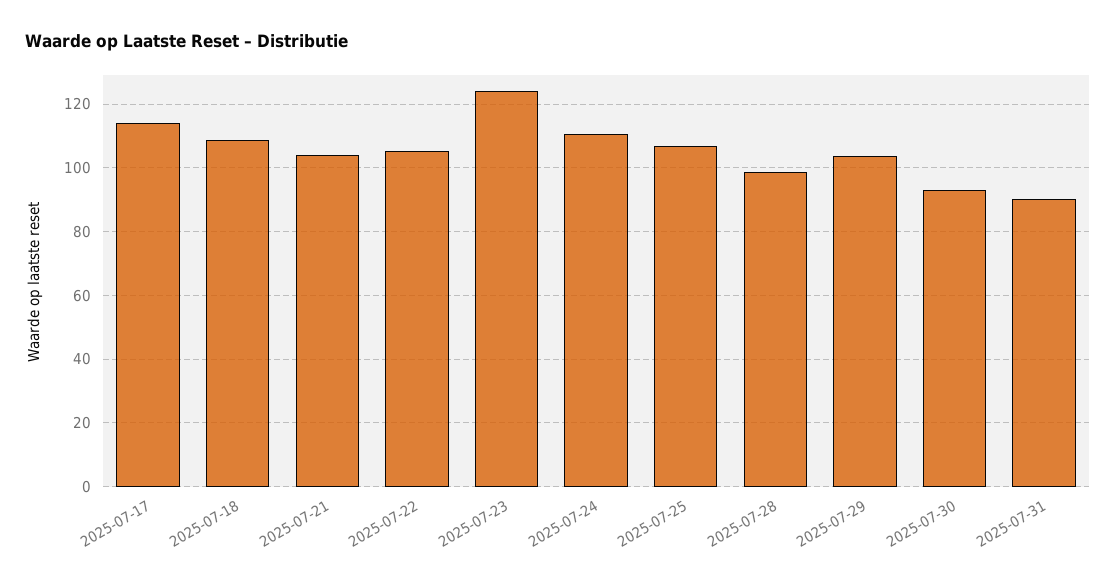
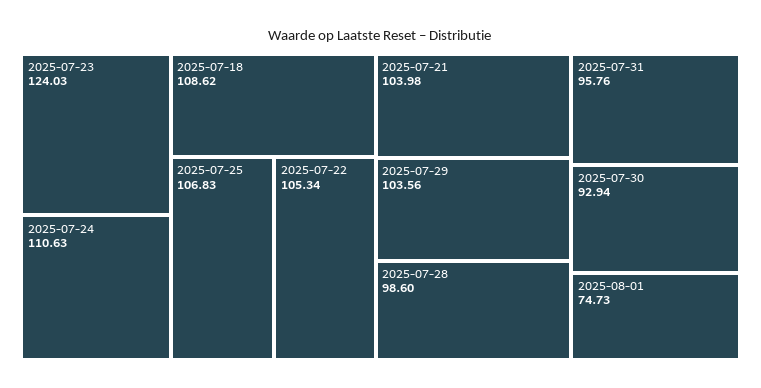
2025-07-17: 114 -> none
2025-07-31: 90 -> 95.76
2025-08-01: none -> 74.73

